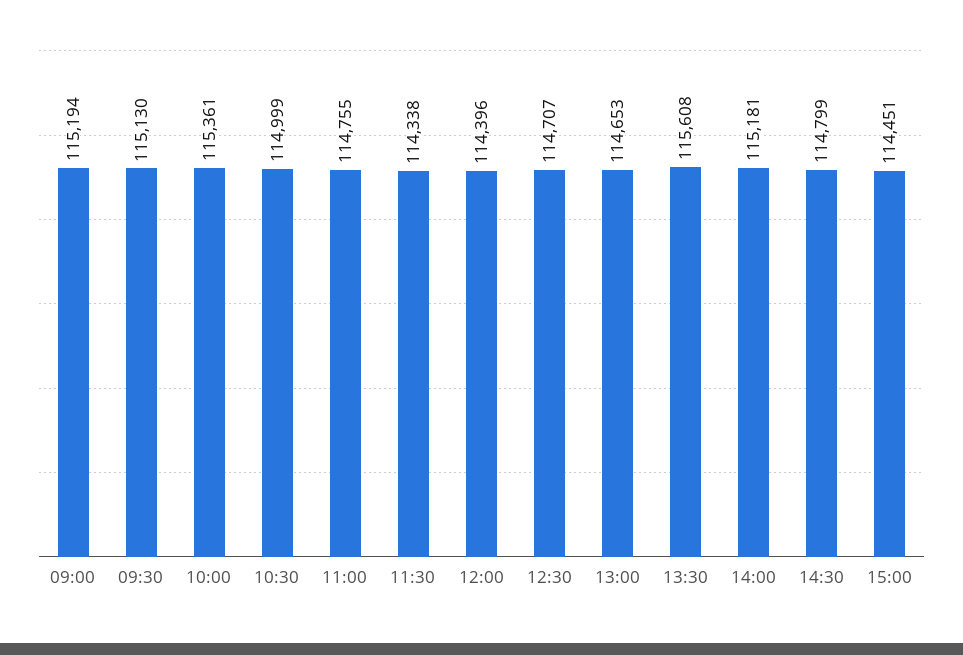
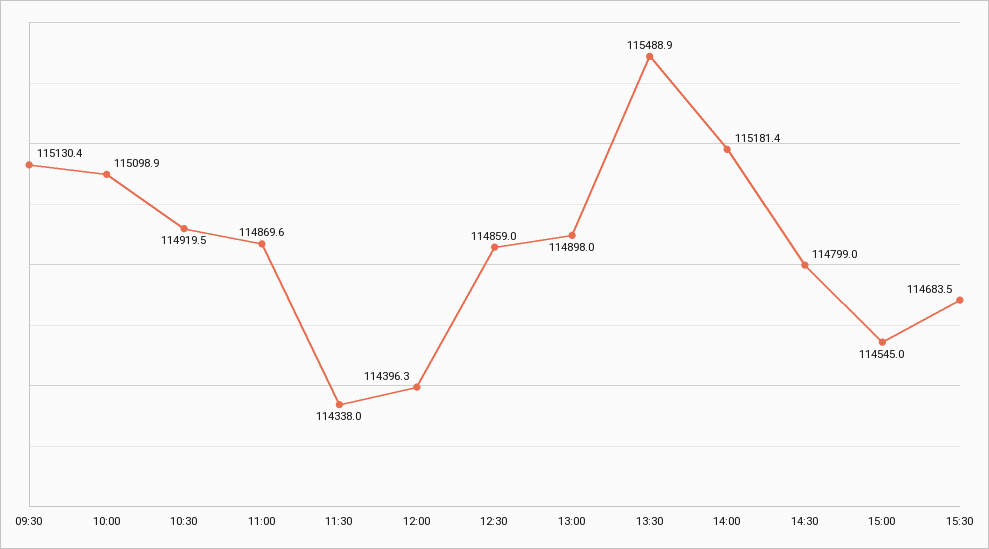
09:00: 115194 -> none
10:00: 115361 -> 115098.9
10:30: 114999 -> 114919.5
11:00: 114755 -> 114869.6
12:30: 114707 -> 114859
13:00: 114653 -> 114898
13:30: 115608 -> 115488.9
15:00: 114451 -> 114545
15:30: none -> 114683.5

